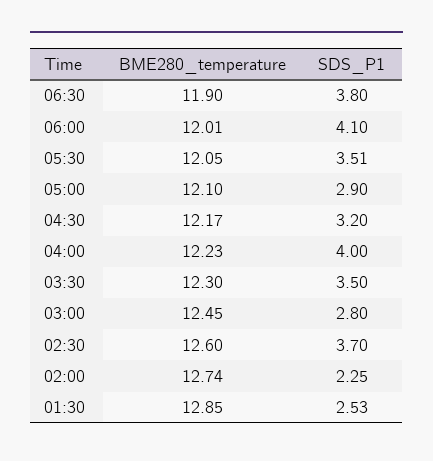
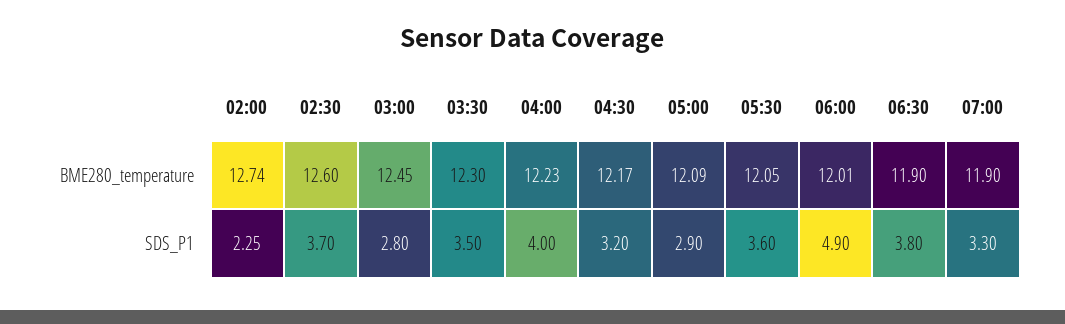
SDS_P1, 06:00: 4.1 -> 4.9
SDS_P1, 05:30: 3.51 -> 3.6
BME280_temperature, 05:00: 12.1 -> 12.09
BME280_temperature, 01:30: 12.85 -> none
SDS_P1, 01:30: 2.53 -> none
BME280_temperature, 07:00: none -> 11.9
SDS_P1, 07:00: none -> 3.3

